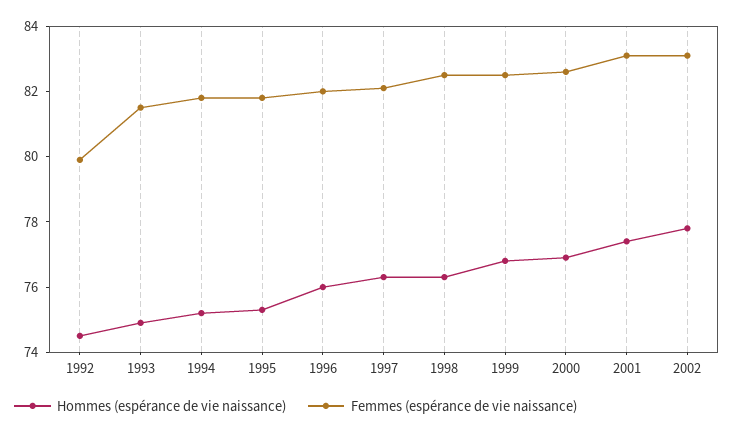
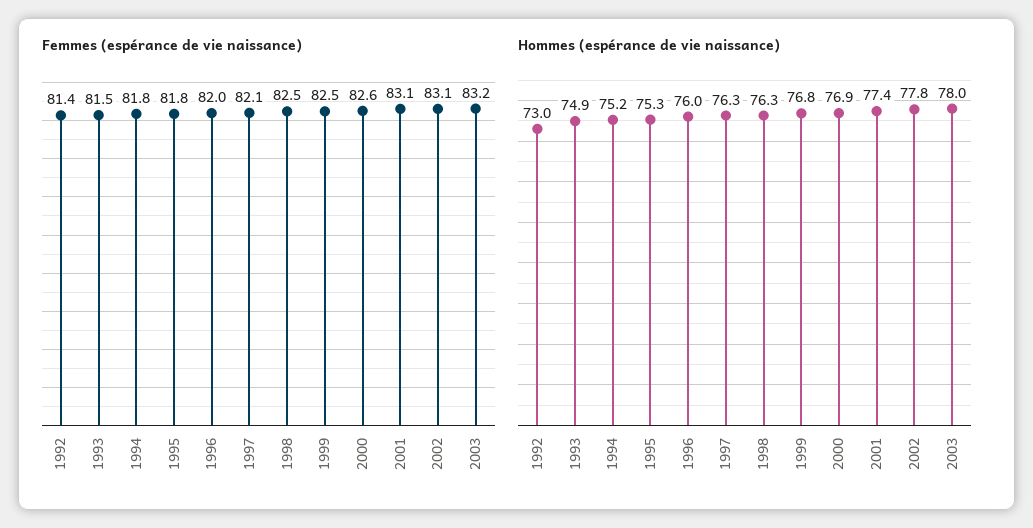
Hommes (espérance de vie naissance), 1992: 74.5 -> 73
Femmes (espérance de vie naissance), 1992: 80 -> 81.4
Femmes (espérance de vie naissance), 2003: none -> 83.2
Hommes (espérance de vie naissance), 2003: none -> 78

